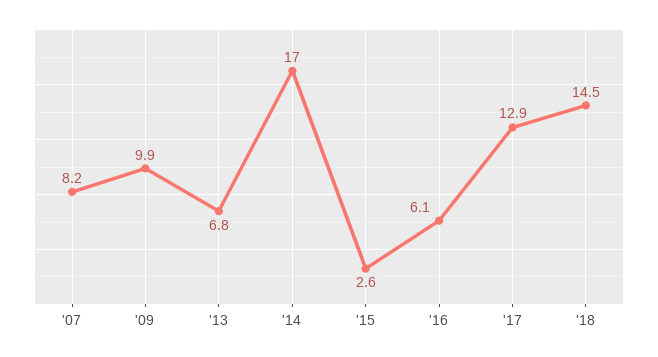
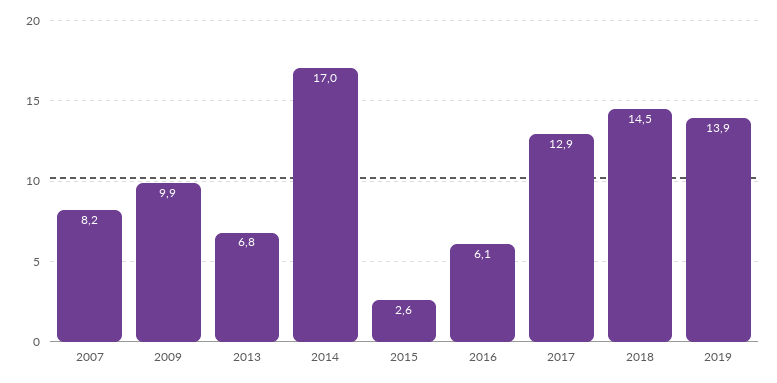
2019: none -> 13.9

